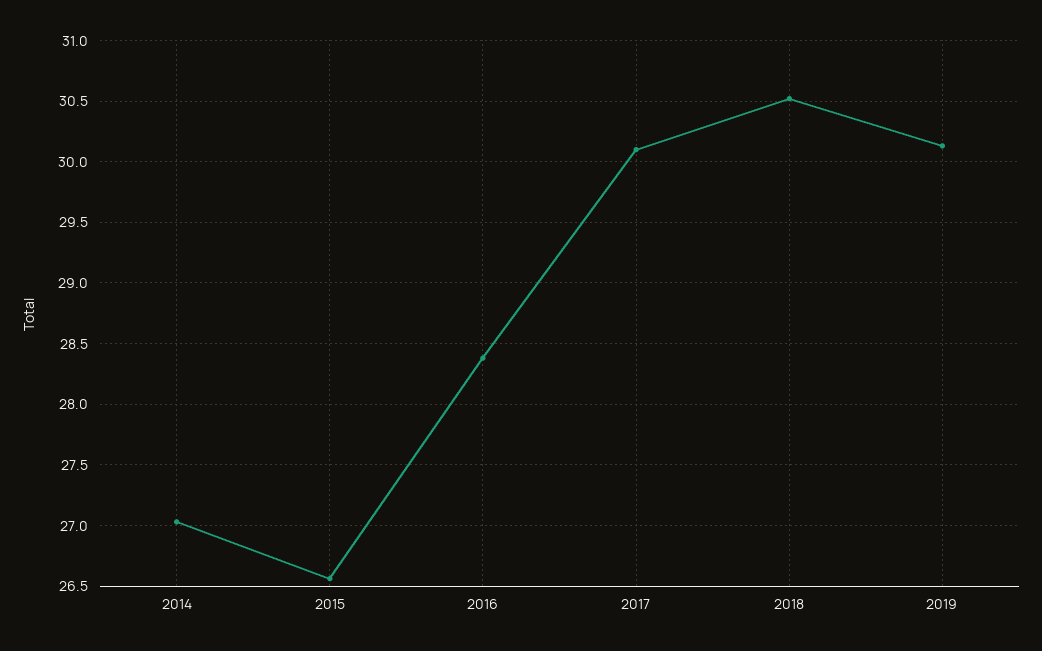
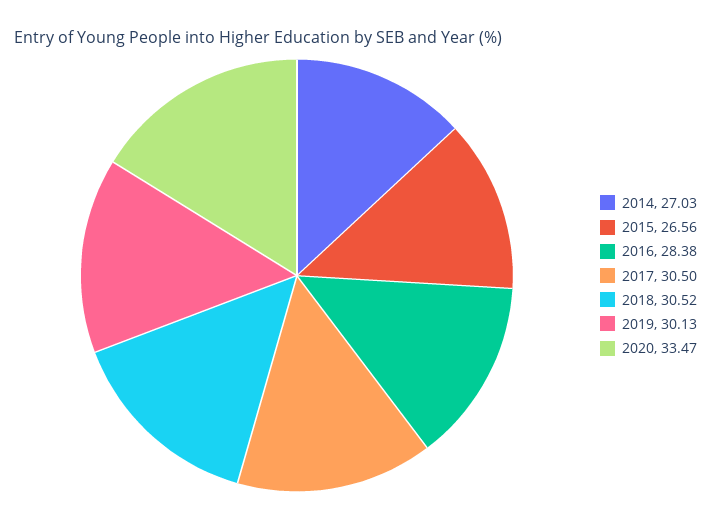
2017: 30.1 -> 30.5
2020: none -> 33.47

